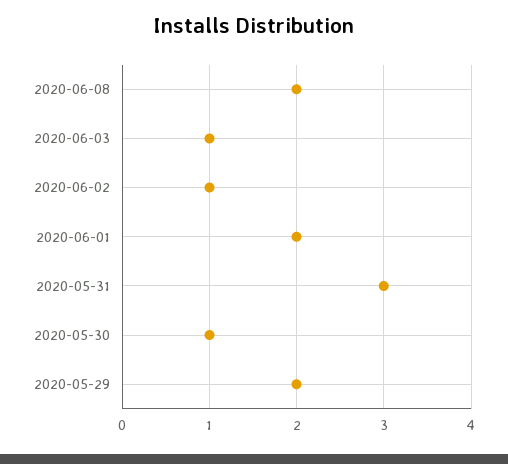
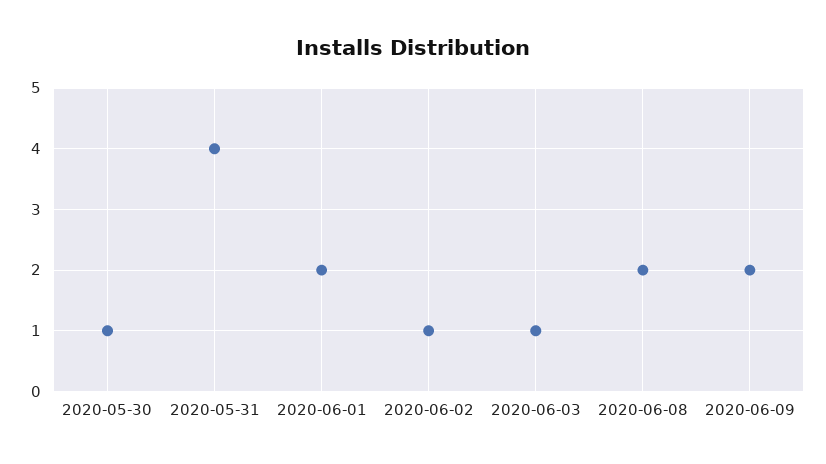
2020-05-31: 3 -> 4
2020-05-29: 2 -> none
2020-06-09: none -> 2

